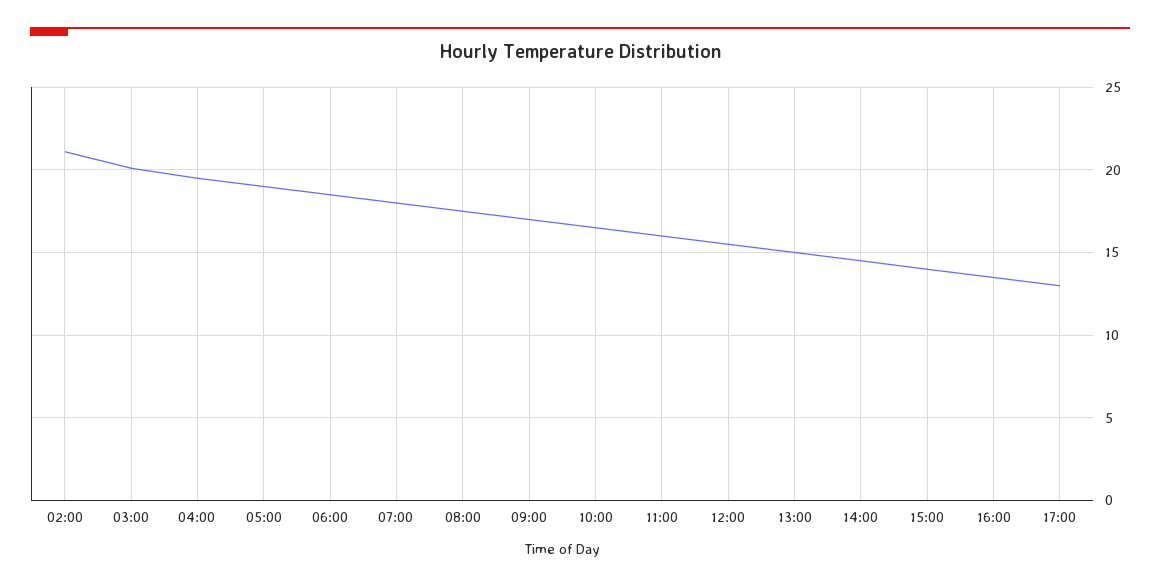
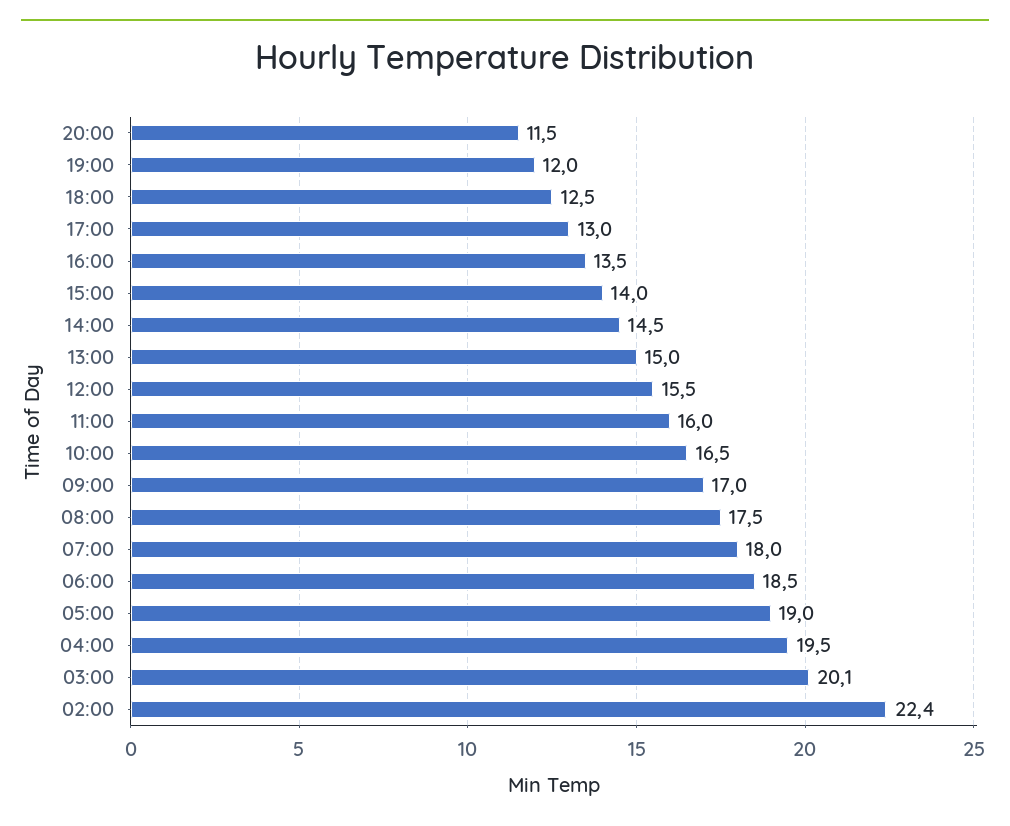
02:00: 21 -> 22.4
20:00: none -> 11.5
19:00: none -> 12
18:00: none -> 12.5

